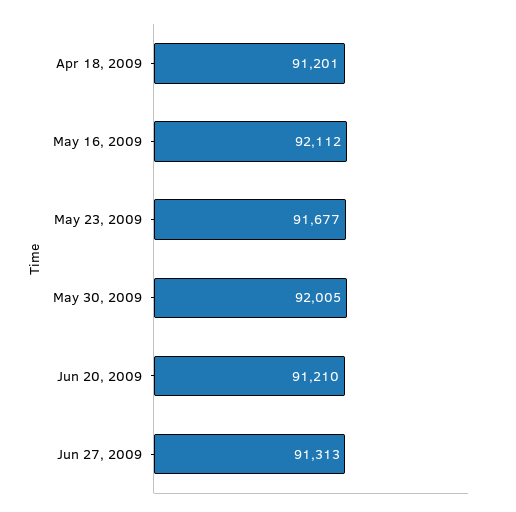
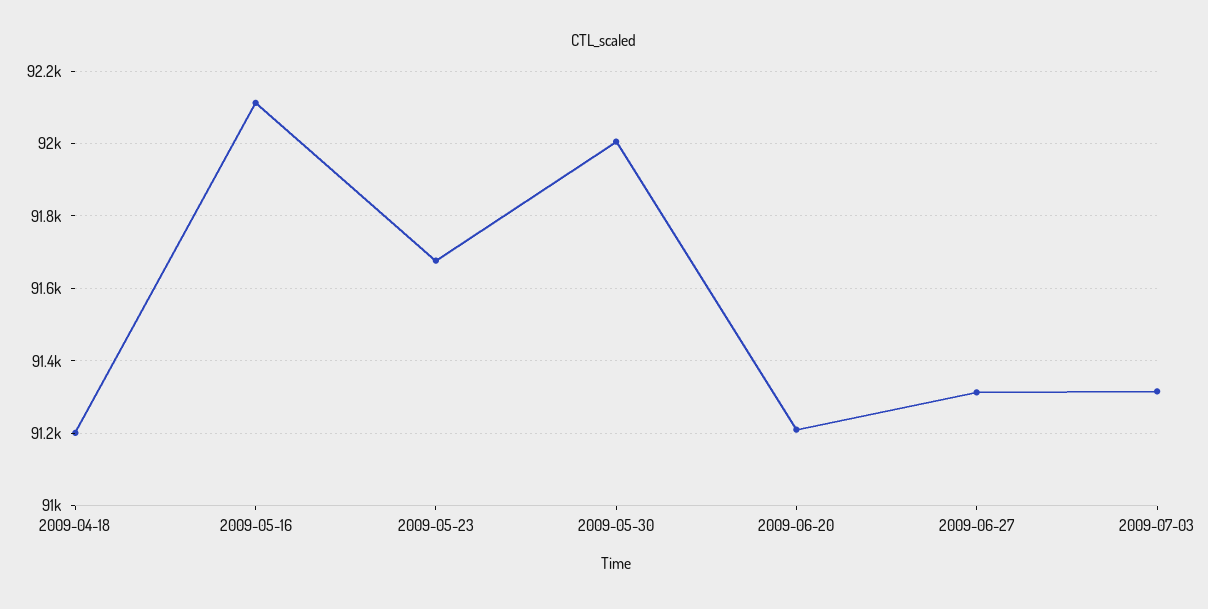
2009-07-03: none -> 91320

